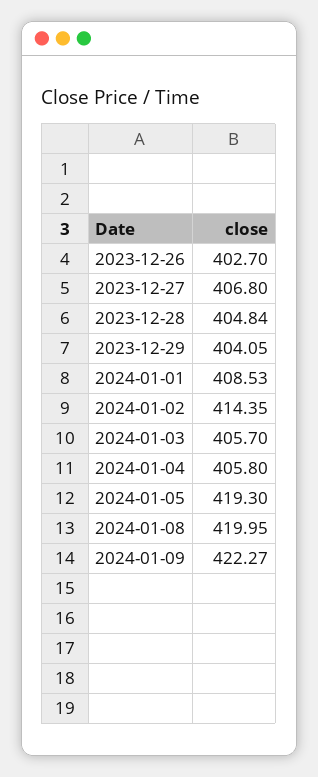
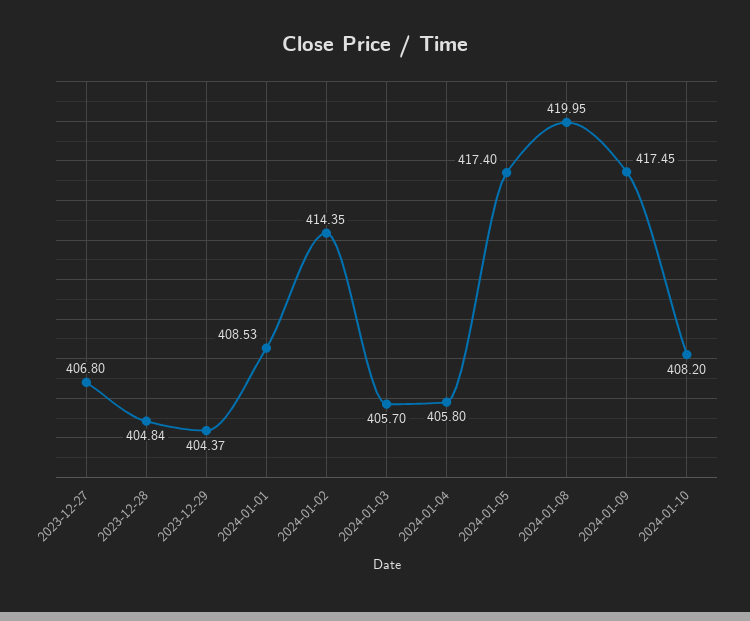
2023-12-26: 402.7 -> none
2023-12-29: 404.05 -> 404.37
2024-01-05: 419.3 -> 417.4
2024-01-09: 422.27 -> 417.45
2024-01-10: none -> 408.2

